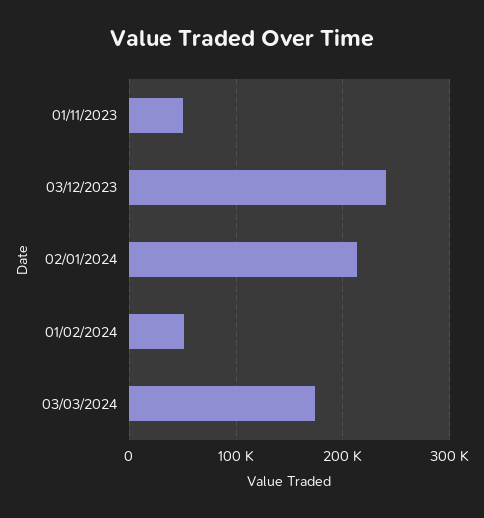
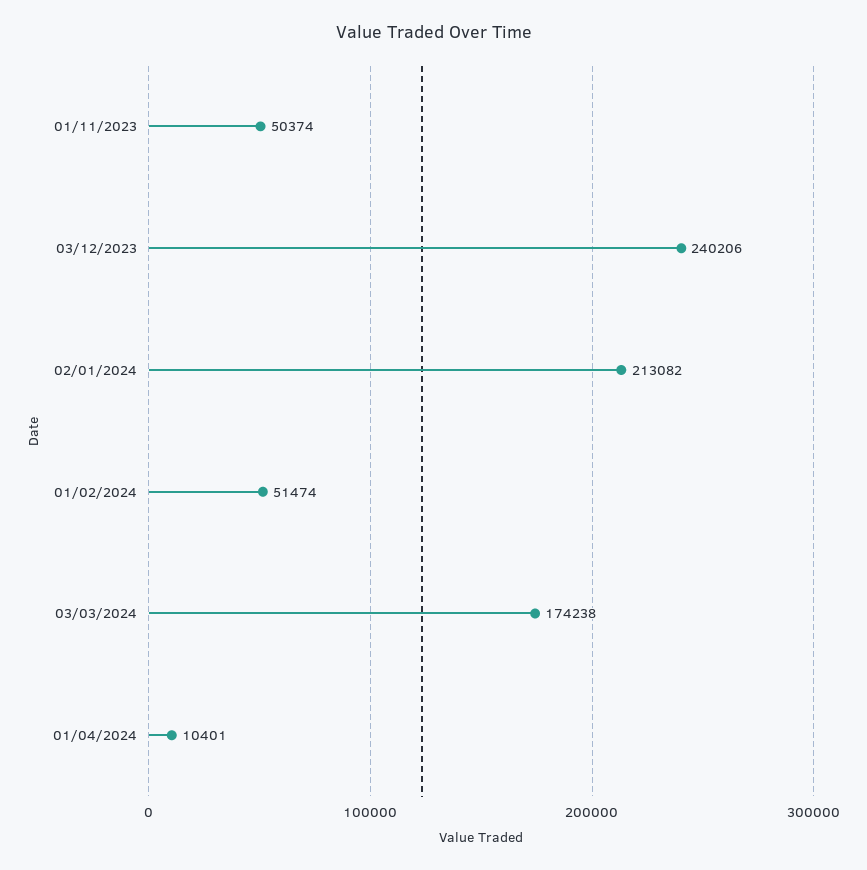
01/04/2024: none -> 10401

